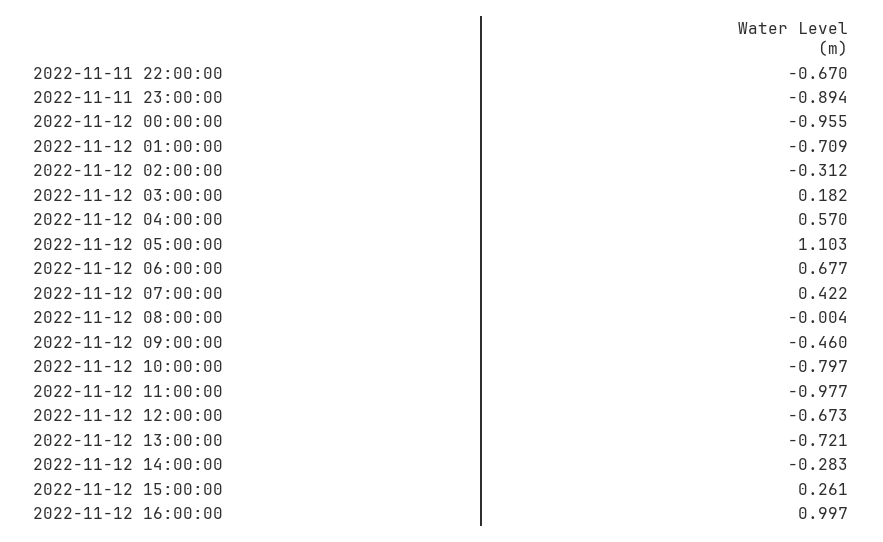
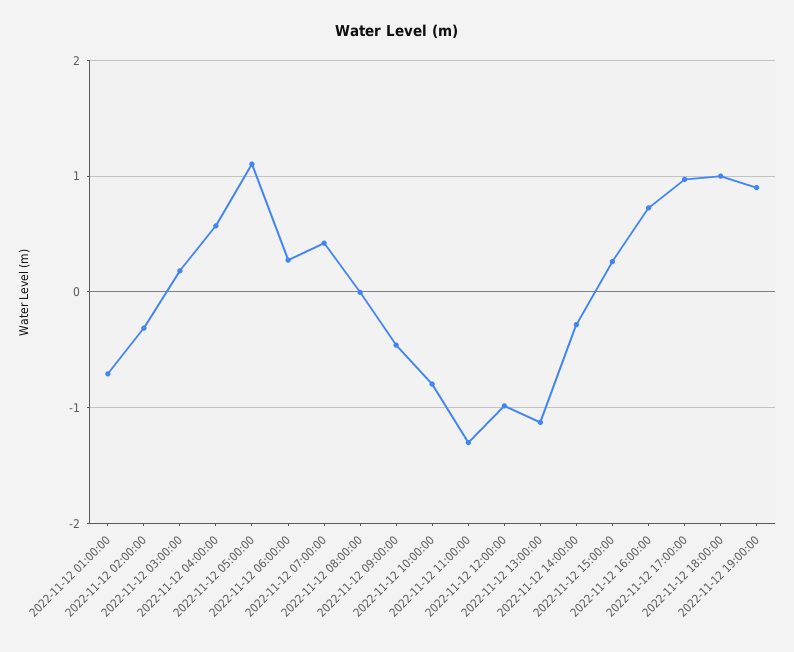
2022-11-11 22:00:00: -0.67 -> none
2022-11-11 23:00:00: -0.894 -> none
2022-11-12 00:00:00: -0.955 -> none
2022-11-12 06:00:00: 0.677 -> 0.3
2022-11-12 11:00:00: -0.977 -> -1.3
2022-11-12 12:00:00: -0.673 -> -1
2022-11-12 13:00:00: -0.721 -> -1.1
2022-11-12 16:00:00: 0.997 -> 0.7
2022-11-12 17:00:00: none -> 1
2022-11-12 18:00:00: none -> 1
2022-11-12 19:00:00: none -> 0.9

